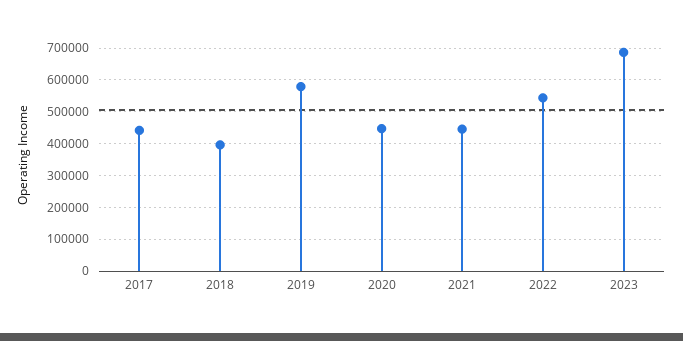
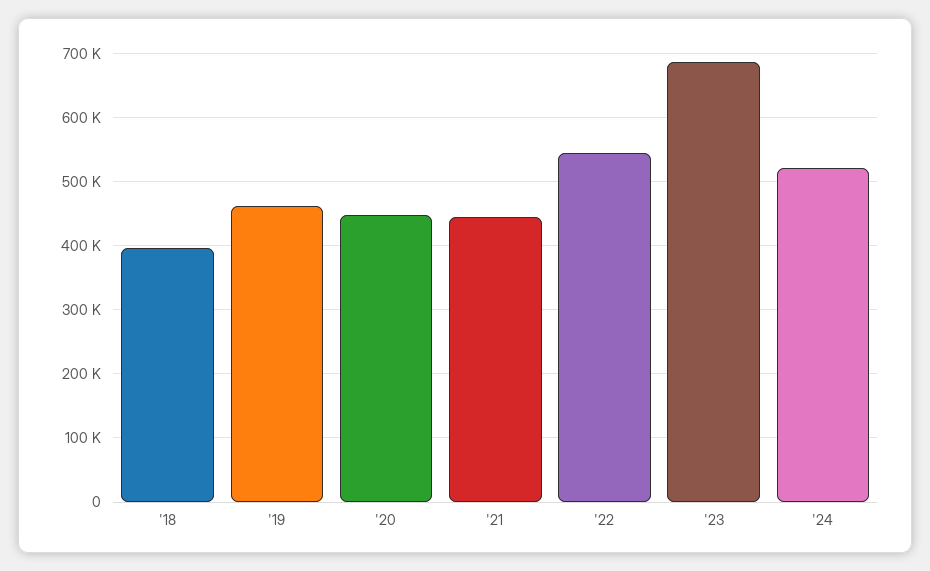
2017: 440000 -> none
2019: 580000 -> 460000
'24: none -> 520000

